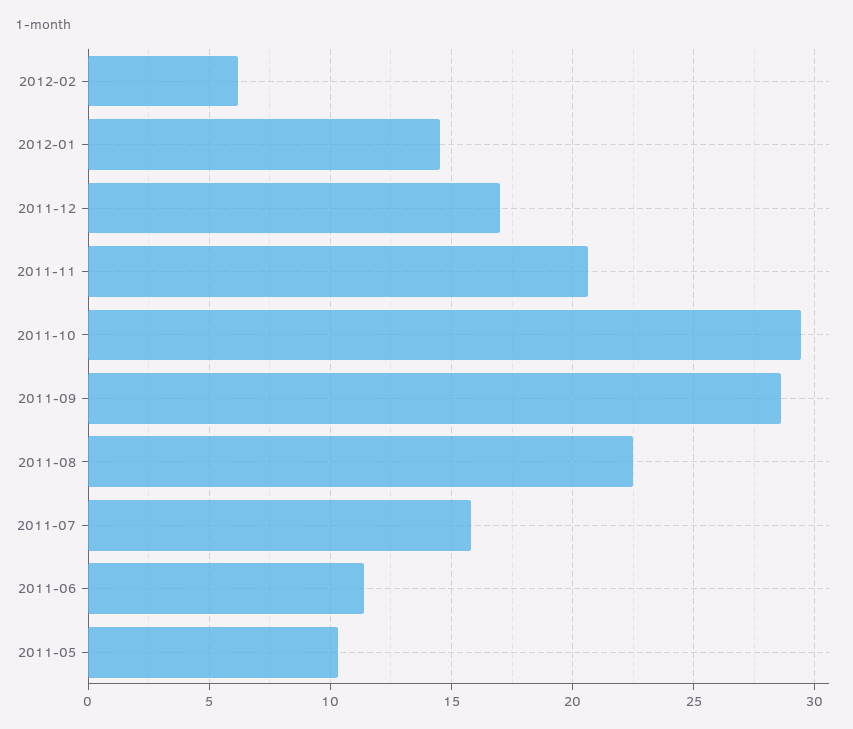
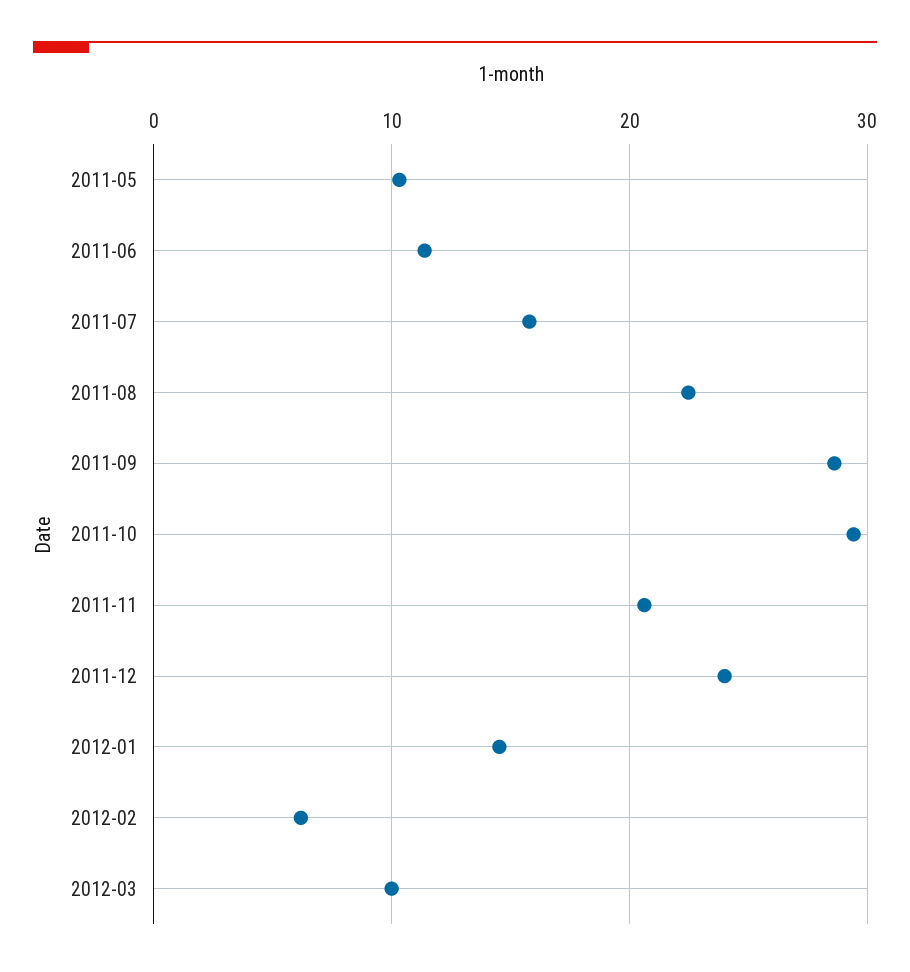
2011-12: 17 -> 24
2012-03: none -> 10

